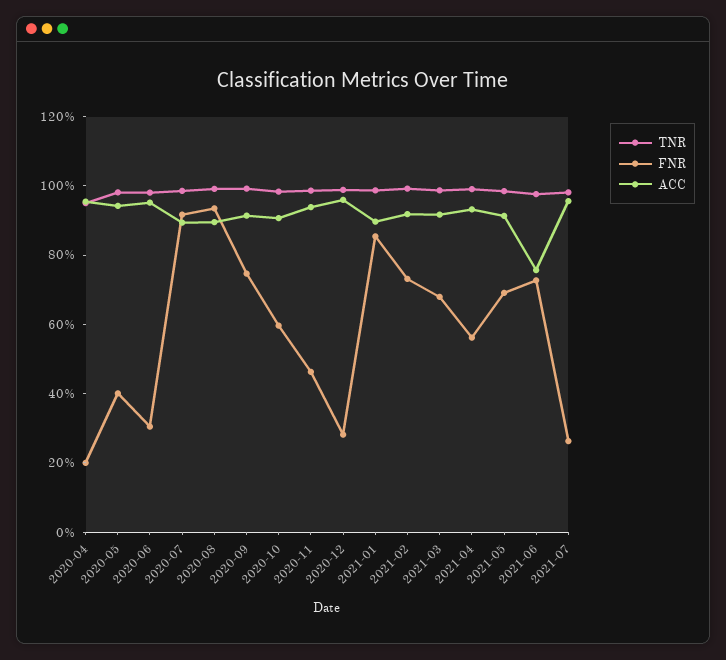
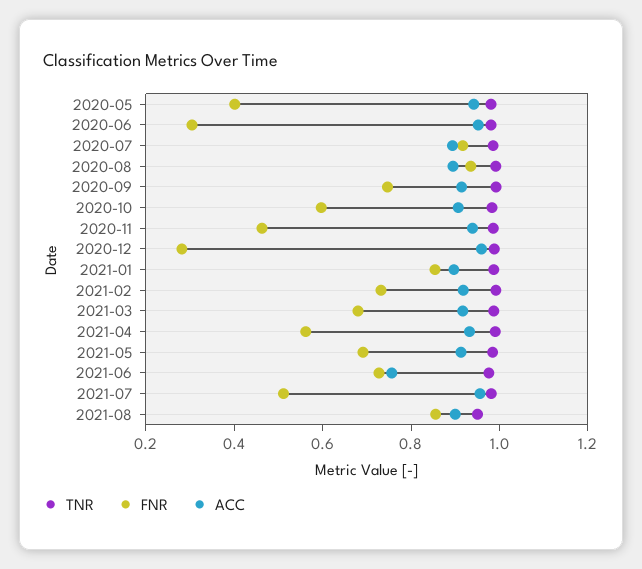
TNR, 2020-04: 0.95 -> none
FNR, 2020-04: 0.2 -> none
ACC, 2020-04: 0.95 -> none
FNR, 2021-07: 0.25 -> 0.5
TNR, 2021-08: none -> 0.95
FNR, 2021-08: none -> 0.85
ACC, 2021-08: none -> 0.9

